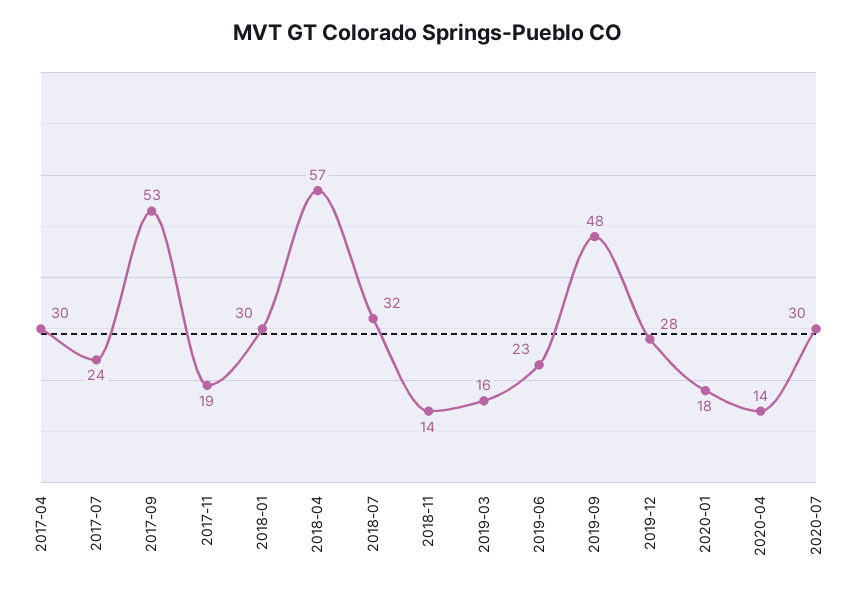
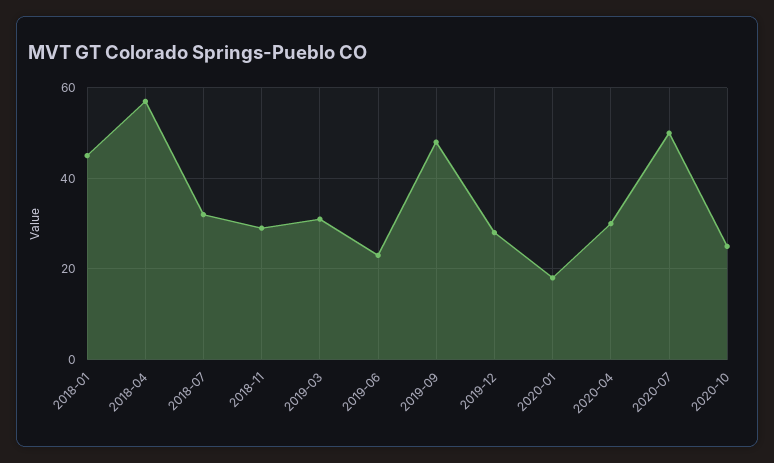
2017-04: 30 -> none
2017-07: 24 -> none
2017-09: 53 -> none
2017-11: 19 -> none
2018-01: 30 -> 45
2018-11: 14 -> 30
2019-03: 16 -> 30
2020-04: 14 -> 30
2020-07: 30 -> 50
2020-10: none -> 25

